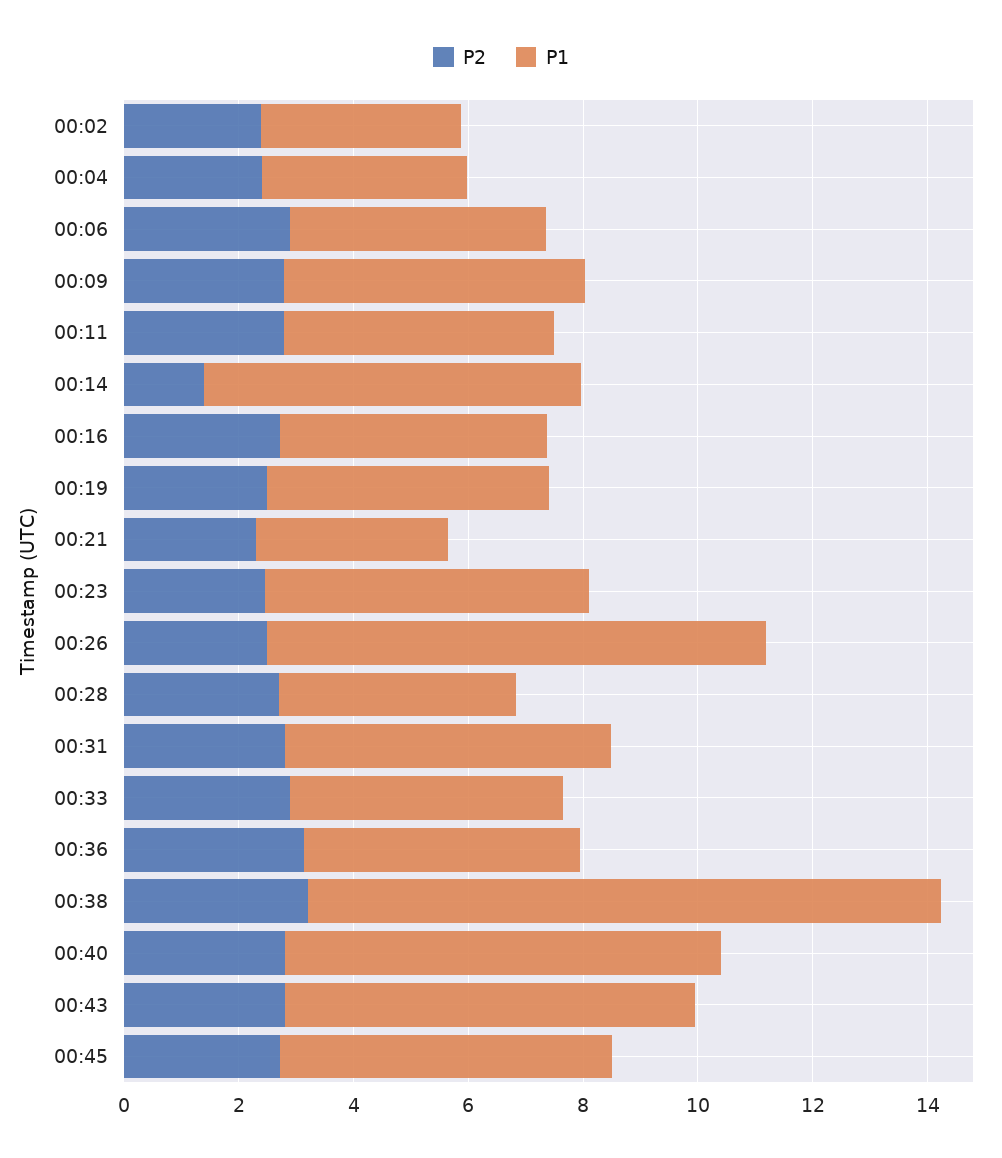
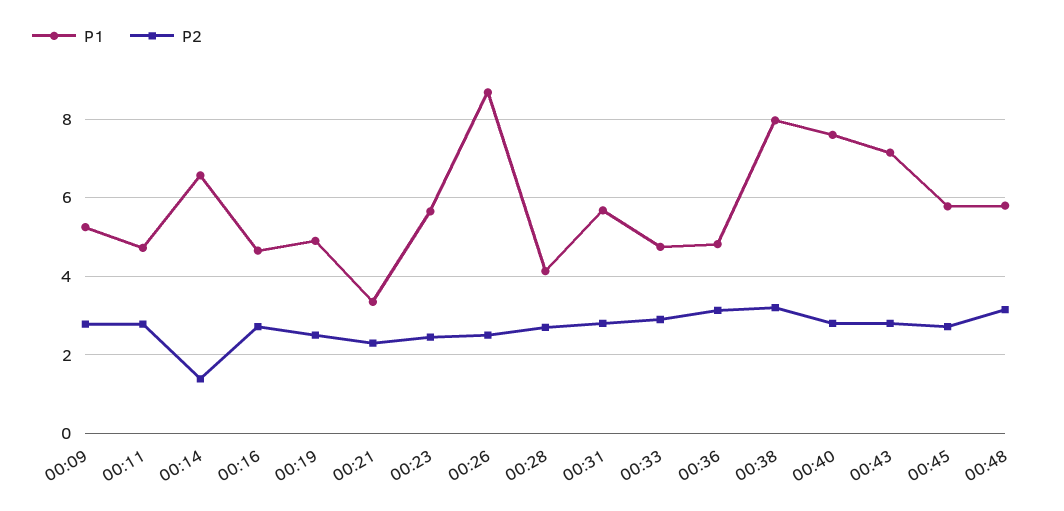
P2, 00:02: 2.5 -> none
P1, 00:02: 3.5 -> none
P2, 00:04: 2.5 -> none
P1, 00:04: 3.5 -> none
P2, 00:06: 3 -> none
P1, 00:06: 4.5 -> none
P1, 00:38: 11 -> 8
P1, 00:48: none -> 5.8
P2, 00:48: none -> 3.2

